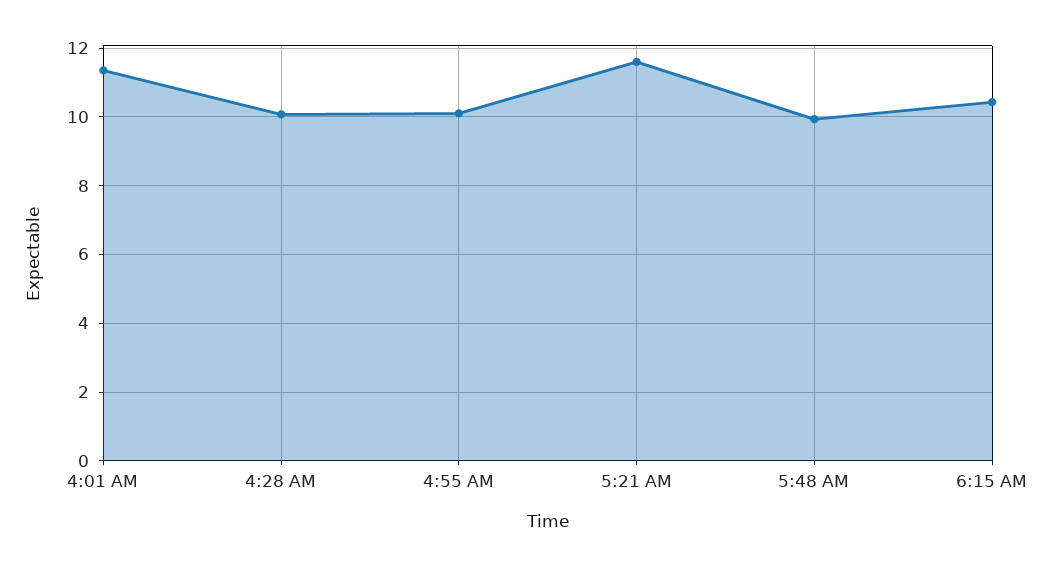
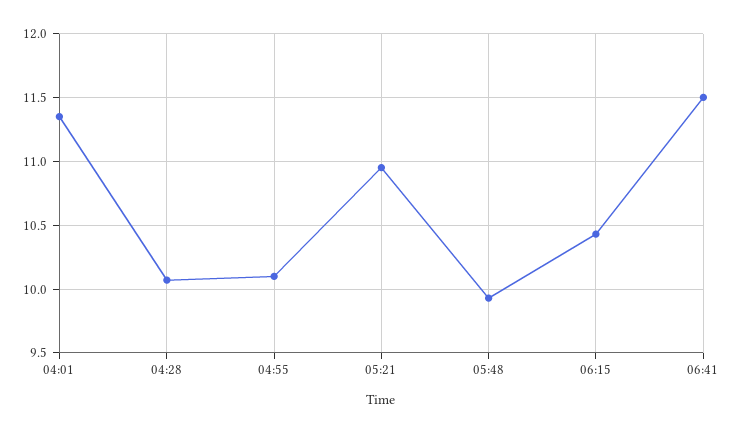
5:21 AM: 11.6 -> 10.95
06:41: none -> 11.5

